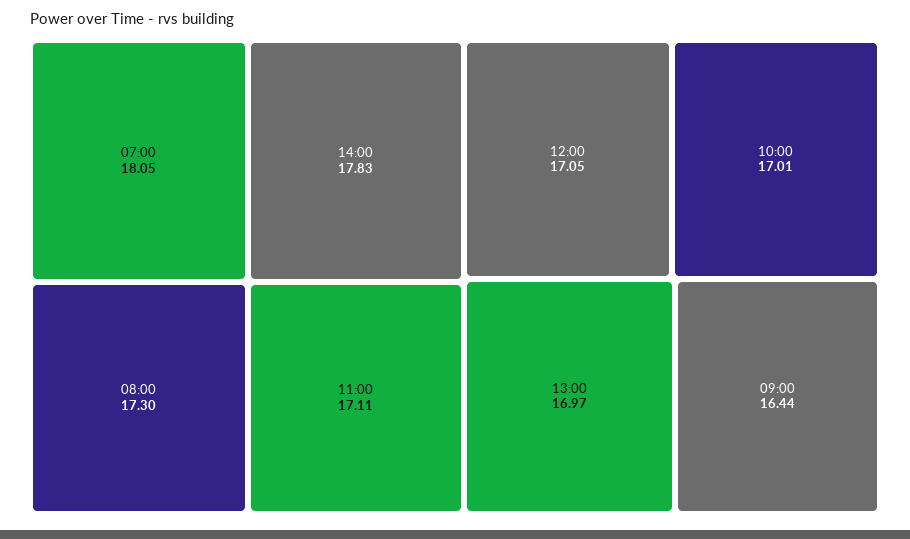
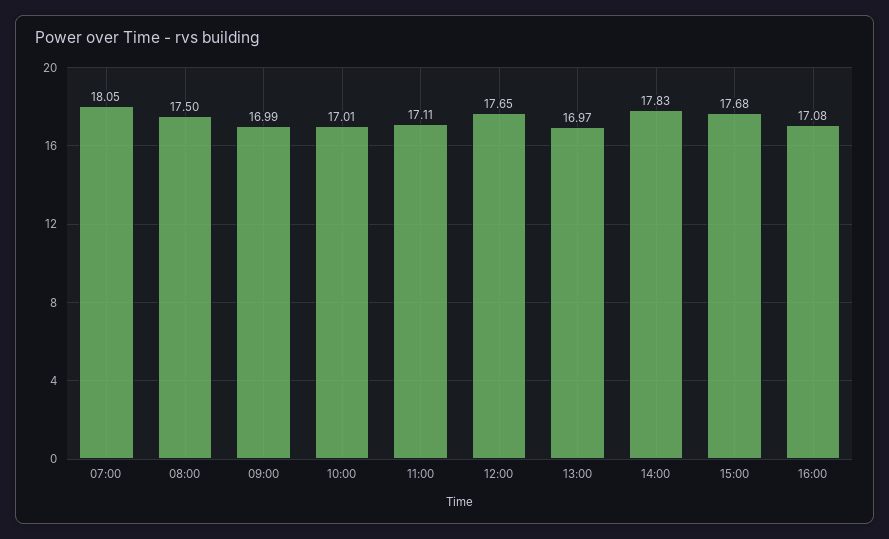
08:00: 17.3 -> 17.5
12:00: 17.05 -> 17.65
09:00: 16.44 -> 16.99
15:00: none -> 17.68
16:00: none -> 17.08

